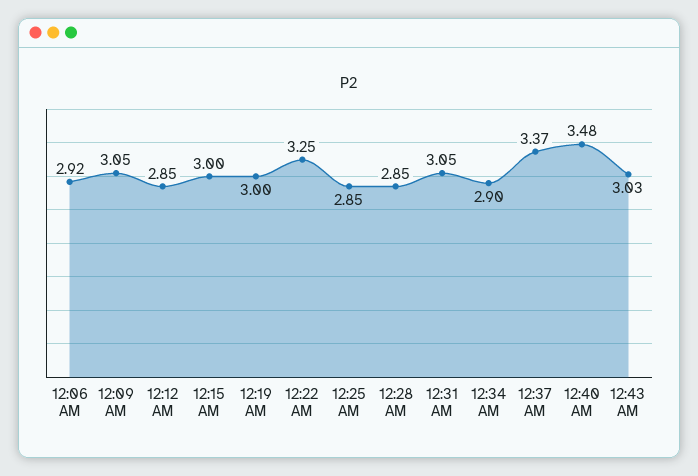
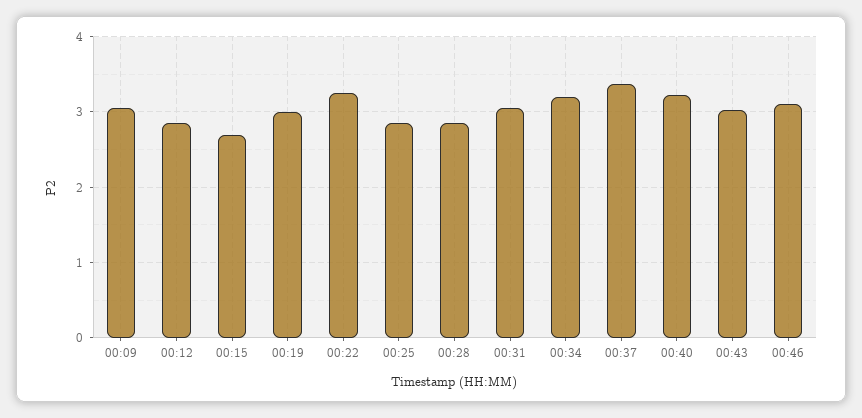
12:06 AM: 2.92 -> none
12:15 AM: 3 -> 2.7
12:34 AM: 2.9 -> 3.2
12:40 AM: 3.48 -> 3.2
00:46: none -> 3.1

